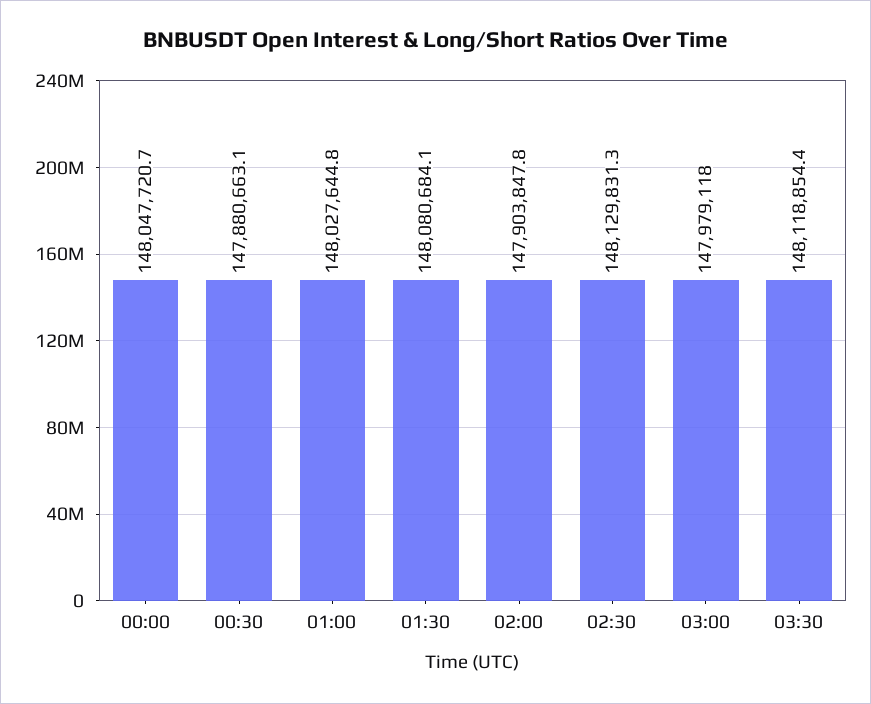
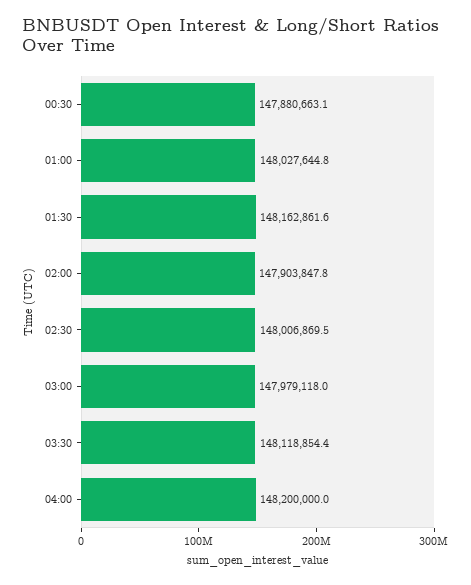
00:00: 148047720.7 -> none
01:30: 148080684.1 -> 148162861.6
02:30: 148129831.3 -> 148006869.5
04:00: none -> 148200000

